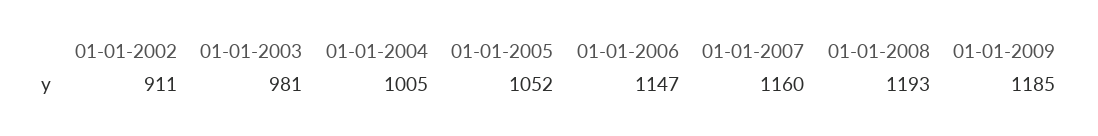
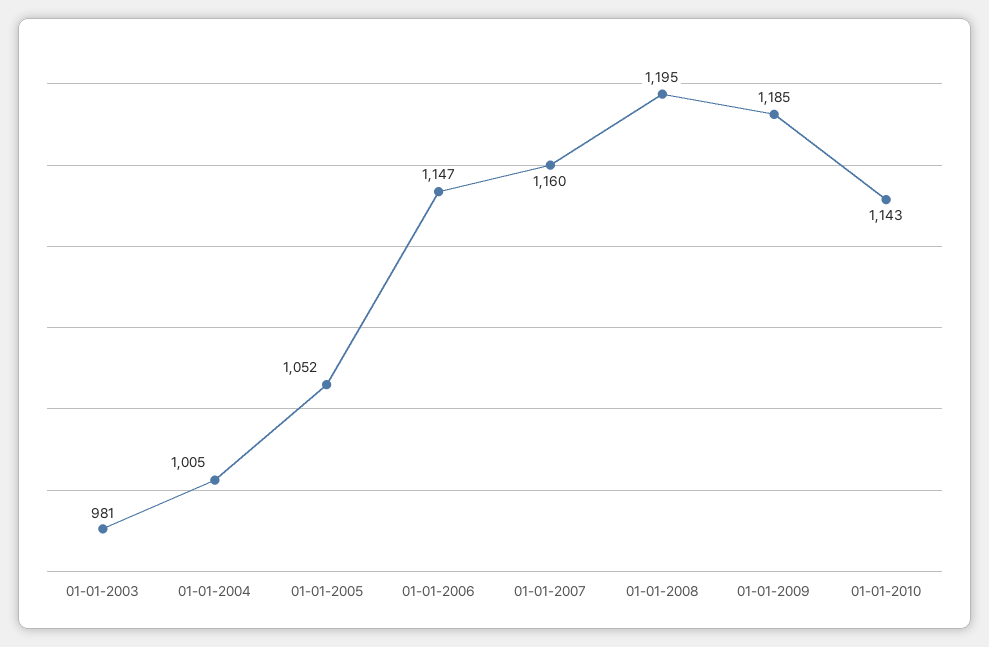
01-01-2002: 911 -> none
01-01-2008: 1193 -> 1195
01-01-2010: none -> 1143

